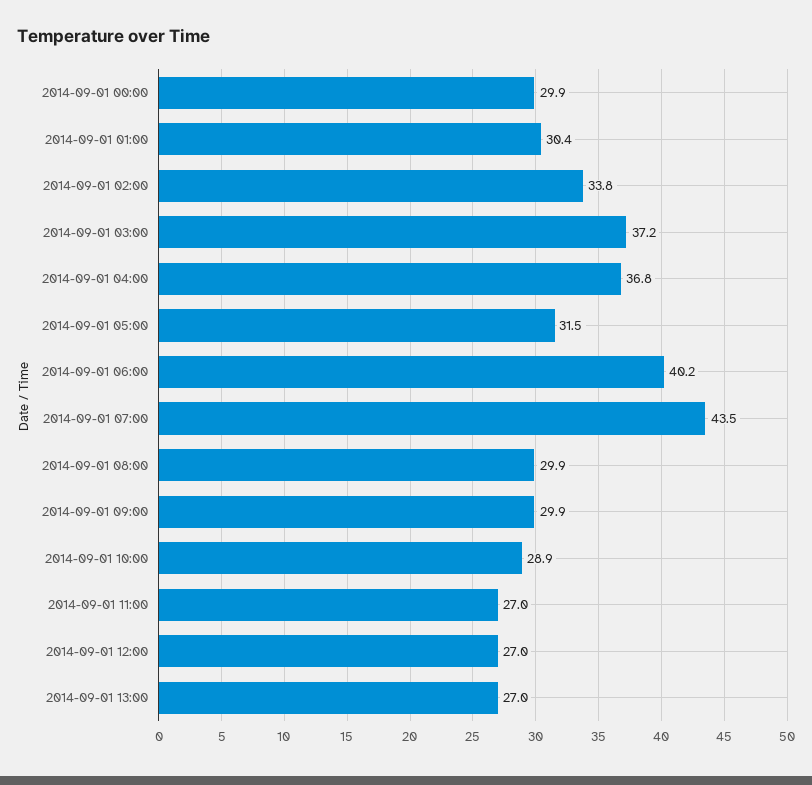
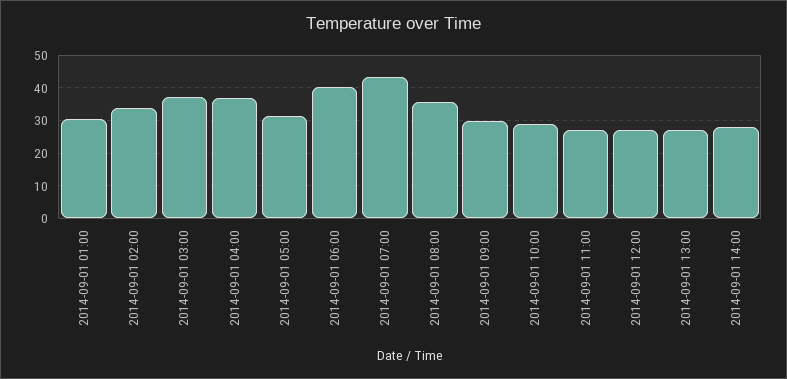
2014-09-01 00:00: 29.9 -> none
2014-09-01 08:00: 29.9 -> 36
2014-09-01 14:00: none -> 28

